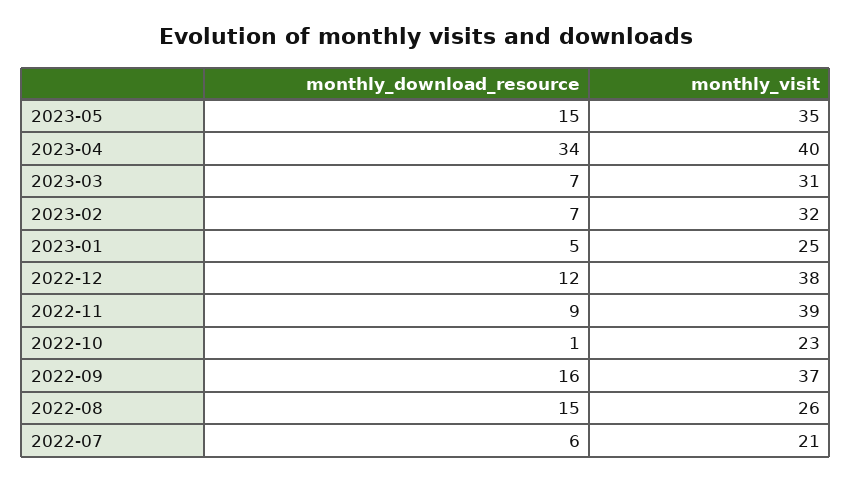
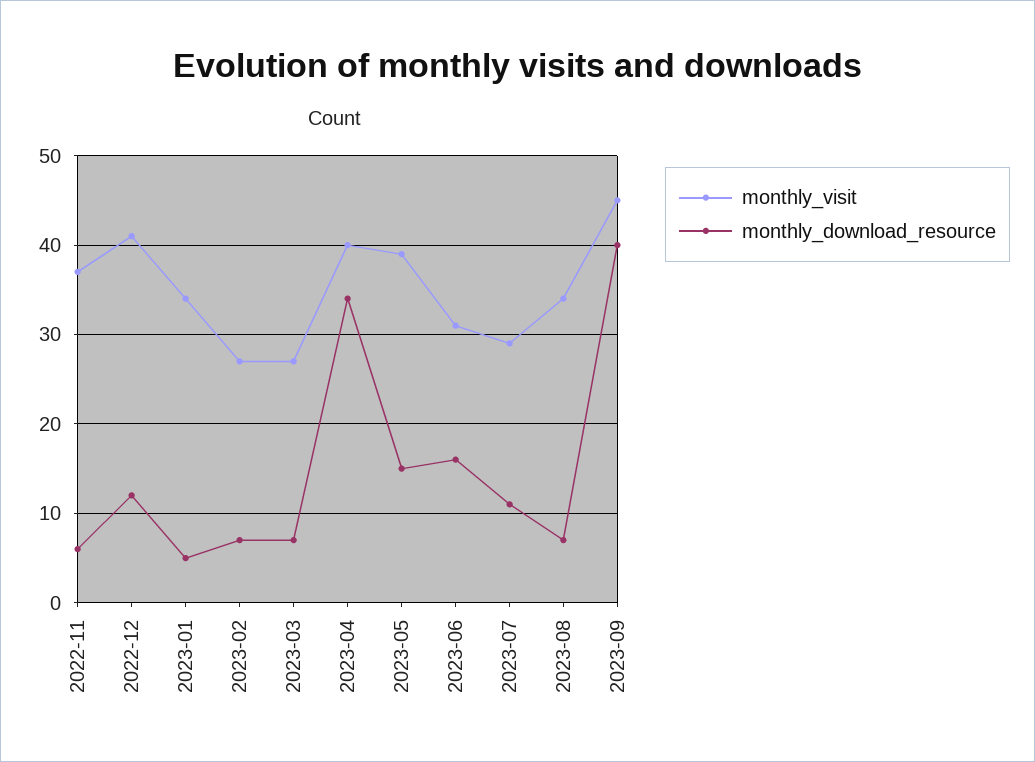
monthly_visit, 2023-05: 35 -> 39
monthly_visit, 2023-03: 31 -> 27
monthly_visit, 2023-02: 32 -> 27
monthly_visit, 2023-01: 25 -> 34
monthly_visit, 2022-12: 38 -> 41
monthly_download_resource, 2022-11: 9 -> 6
monthly_visit, 2022-11: 39 -> 37
monthly_download_resource, 2022-10: 1 -> none
monthly_visit, 2022-10: 23 -> none
monthly_download_resource, 2022-09: 16 -> none
monthly_visit, 2022-09: 37 -> none
monthly_download_resource, 2022-08: 15 -> none
monthly_visit, 2022-08: 26 -> none
monthly_download_resource, 2022-07: 6 -> none
monthly_visit, 2022-07: 21 -> none
monthly_visit, 2023-06: none -> 31
monthly_download_resource, 2023-06: none -> 16
monthly_visit, 2023-07: none -> 29
monthly_download_resource, 2023-07: none -> 11
monthly_visit, 2023-08: none -> 34
monthly_download_resource, 2023-08: none -> 7
monthly_visit, 2023-09: none -> 45
monthly_download_resource, 2023-09: none -> 40

